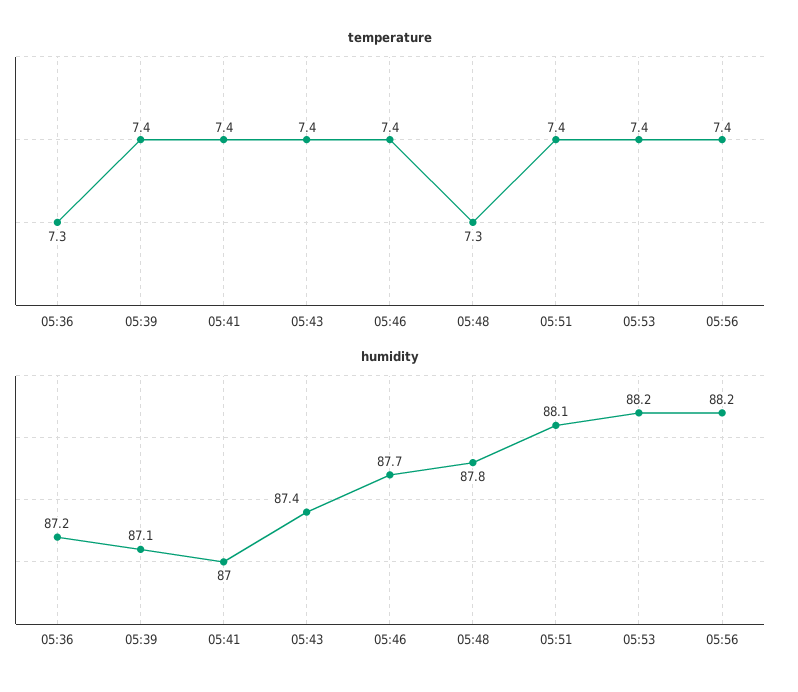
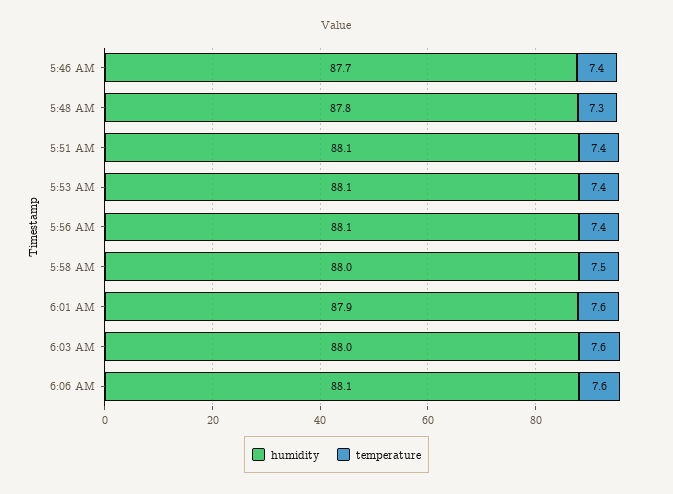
temperature, 05:36: 7.3 -> none
temperature, 05:39: 7.4 -> none
temperature, 05:41: 7.4 -> none
temperature, 05:43: 7.4 -> none
humidity, 05:36: 87.2 -> none
humidity, 05:39: 87.1 -> none
humidity, 05:41: 87 -> none
humidity, 05:43: 87.4 -> none
humidity, 05:53: 88.2 -> 88.1
humidity, 05:56: 88.2 -> 88.1
humidity, 5:58 AM: none -> 88
temperature, 5:58 AM: none -> 7.5
humidity, 6:01 AM: none -> 87.9
temperature, 6:01 AM: none -> 7.6
humidity, 6:03 AM: none -> 88
temperature, 6:03 AM: none -> 7.6
humidity, 6:06 AM: none -> 88.1
temperature, 6:06 AM: none -> 7.6

